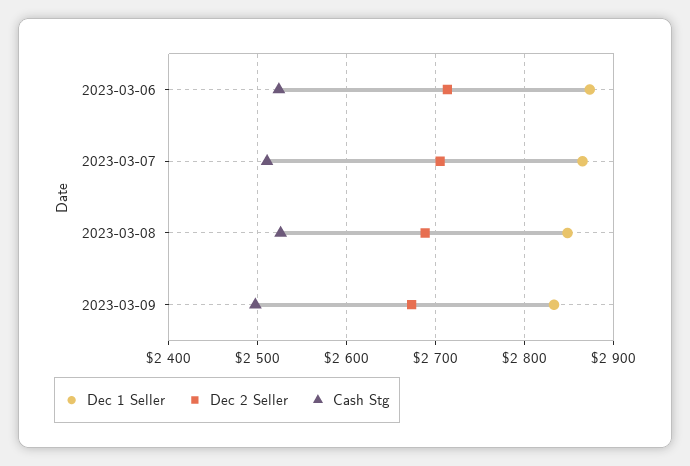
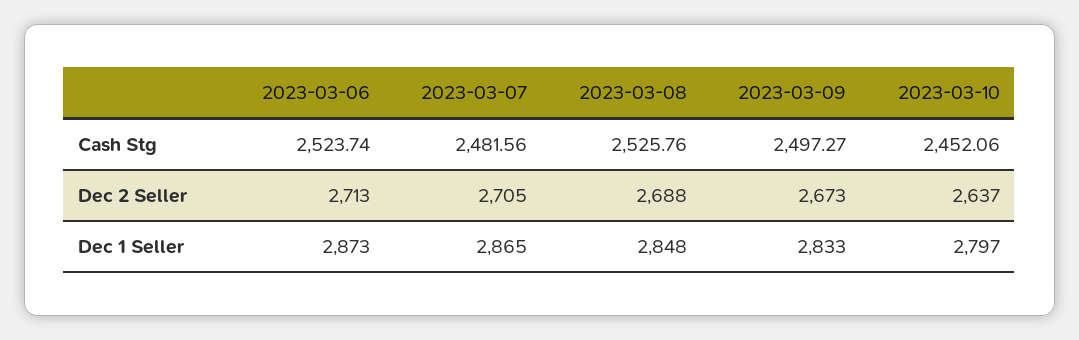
Cash Stg, 2023-03-07: 2510 -> 2481.56
Cash Stg, 2023-03-10: none -> 2452.06
Dec 2 Seller, 2023-03-10: none -> 2637
Dec 1 Seller, 2023-03-10: none -> 2797

